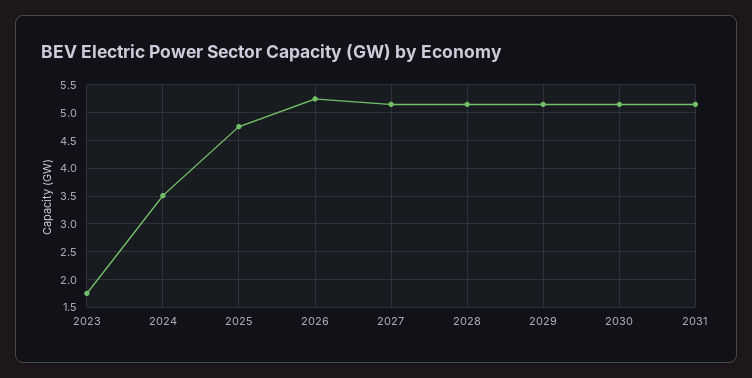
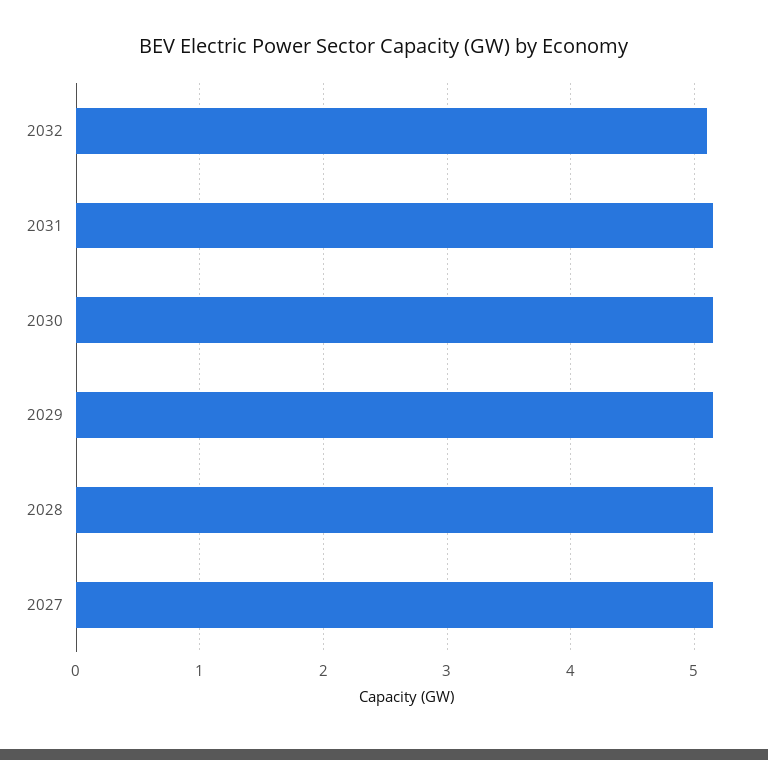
2023: 1.75 -> none
2024: 3.5 -> none
2025: 4.75 -> none
2026: 5.25 -> none
2032: none -> 5.1

